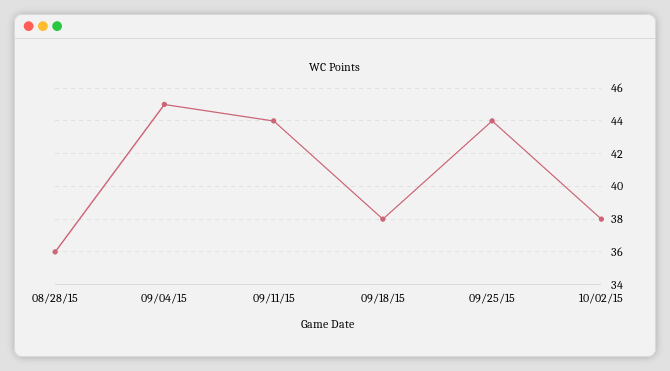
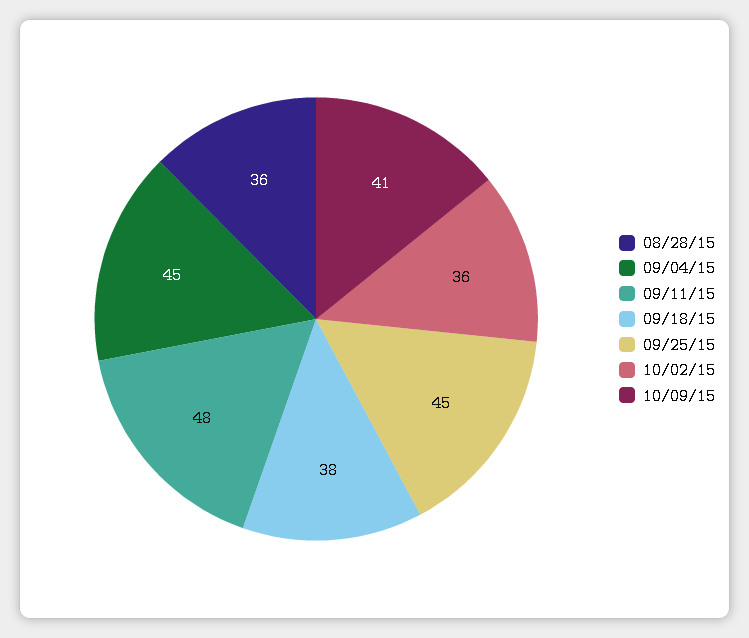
09/11/15: 44 -> 48
09/25/15: 44 -> 45
10/02/15: 38 -> 36
10/09/15: none -> 41

